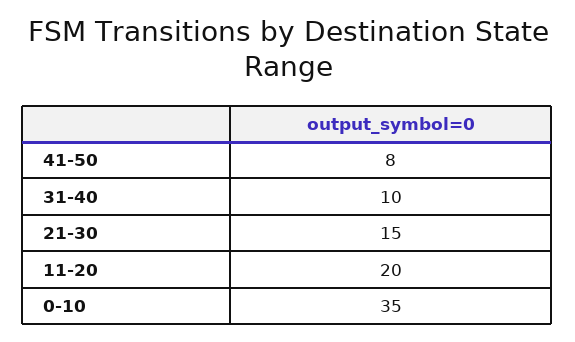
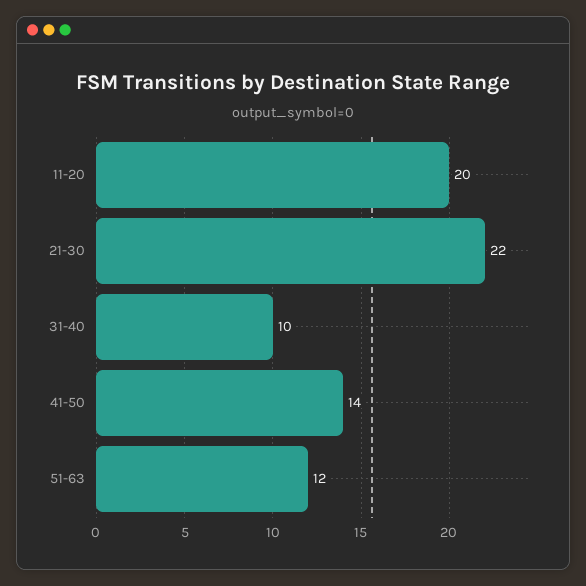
41-50: 8 -> 14
21-30: 15 -> 22
0-10: 35 -> none
51-63: none -> 12

